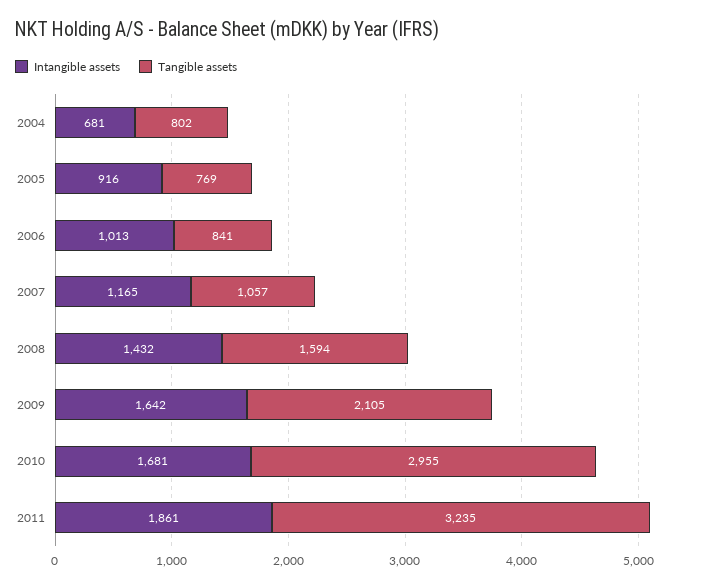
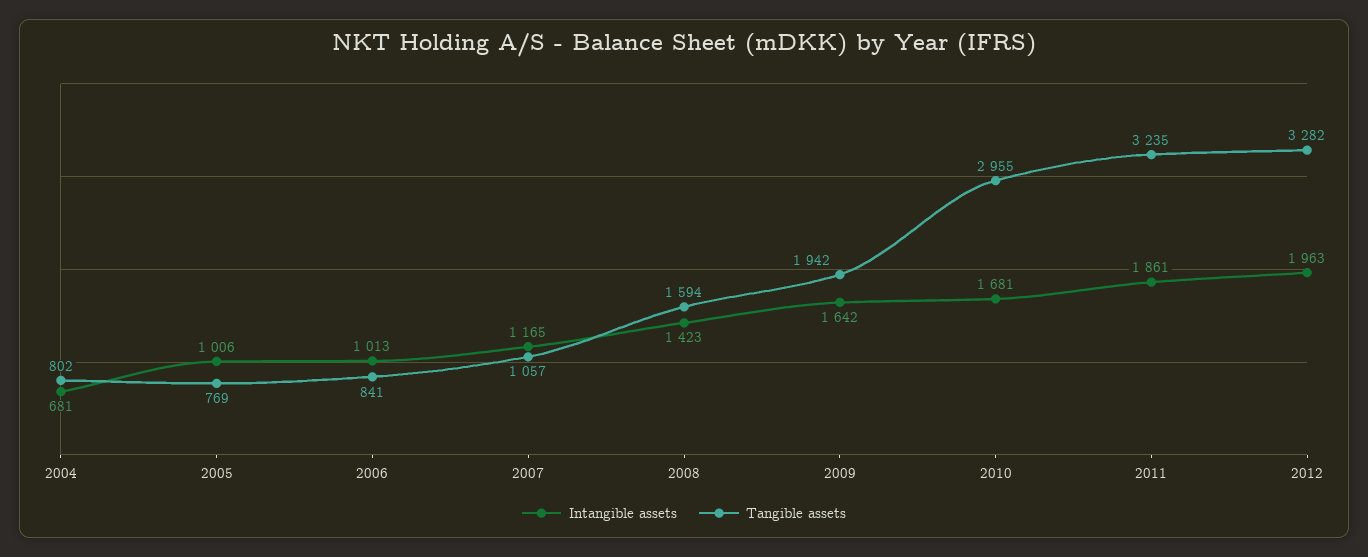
Intangible assets, 2005: 916 -> 1006
Intangible assets, 2008: 1432 -> 1423
Tangible assets, 2009: 2105 -> 1942
Intangible assets, 2012: none -> 1963
Tangible assets, 2012: none -> 3282

